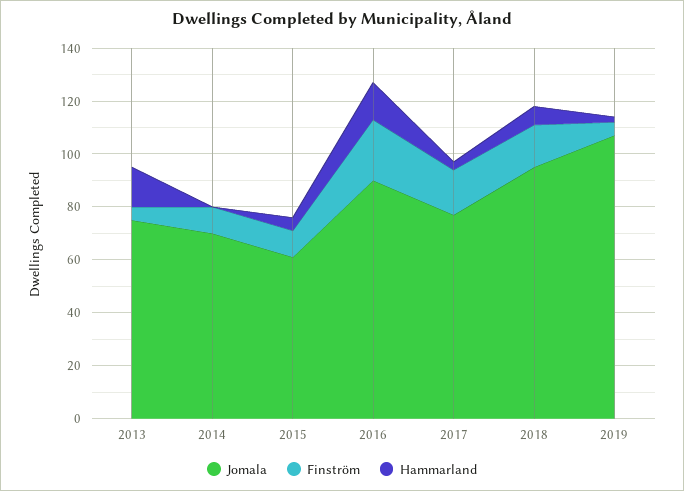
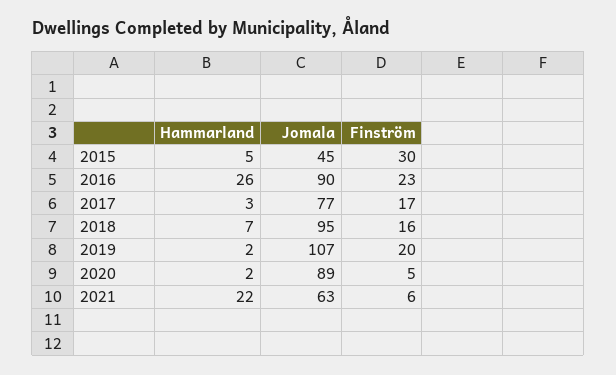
Jomala, 2013: 75 -> none
Finström, 2013: 5 -> none
Hammarland, 2013: 15 -> none
Jomala, 2014: 70 -> none
Finström, 2014: 10 -> none
Hammarland, 2014: 0 -> none
Jomala, 2015: 60 -> 45
Finström, 2015: 10 -> 30
Hammarland, 2016: 15 -> 26
Finström, 2019: 5 -> 20
Hammarland, 2020: none -> 2
Jomala, 2020: none -> 89
Finström, 2020: none -> 5
Hammarland, 2021: none -> 22
Jomala, 2021: none -> 63
Finström, 2021: none -> 6

